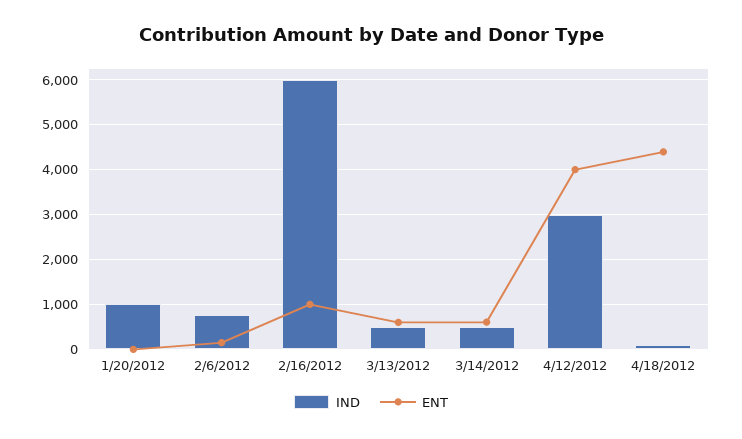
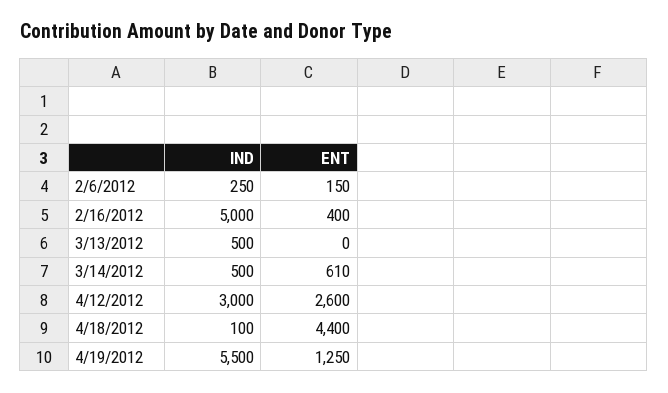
IND, 1/20/2012: 1000 -> none
ENT, 1/20/2012: 0 -> none
IND, 2/6/2012: 800 -> 250
IND, 2/16/2012: 6000 -> 5000
ENT, 2/16/2012: 1000 -> 400
ENT, 3/13/2012: 600 -> 0
ENT, 4/12/2012: 4000 -> 2600
IND, 4/19/2012: none -> 5500
ENT, 4/19/2012: none -> 1250

